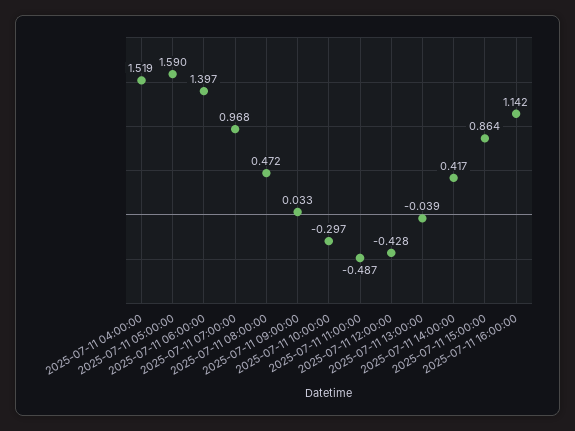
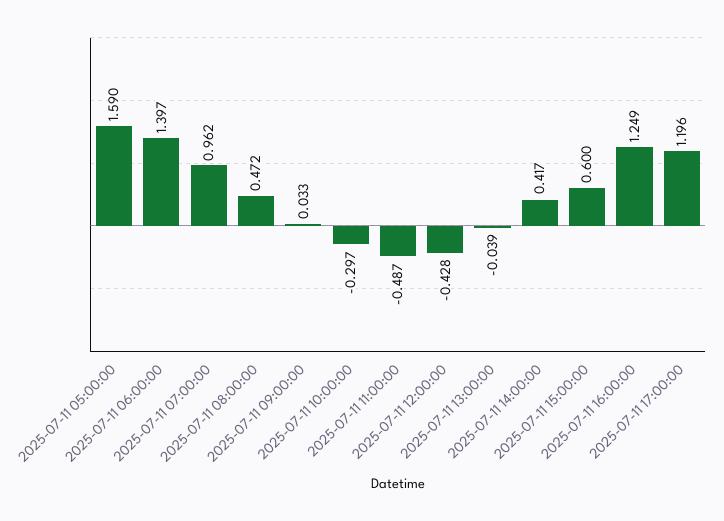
2025-07-11 04:00:00: 1.519 -> none
2025-07-11 07:00:00: 0.968 -> 0.962
2025-07-11 15:00:00: 0.864 -> 0.6
2025-07-11 16:00:00: 1.142 -> 1.249
2025-07-11 17:00:00: none -> 1.196

